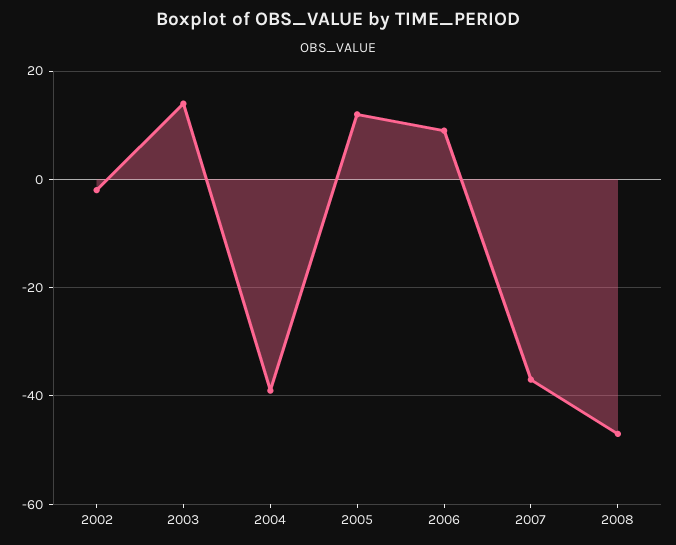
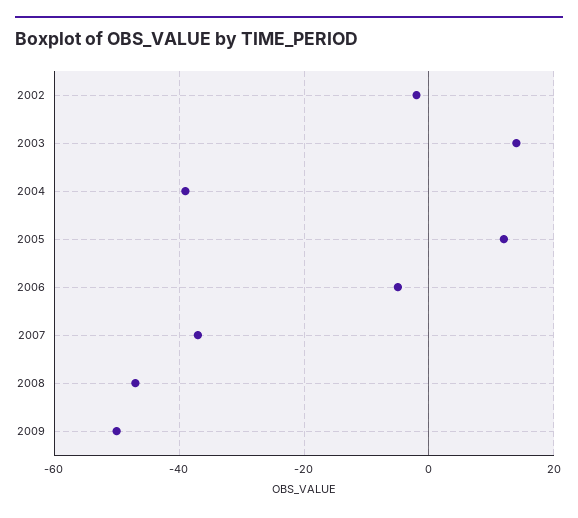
2006: 10 -> -5
2009: none -> -50

